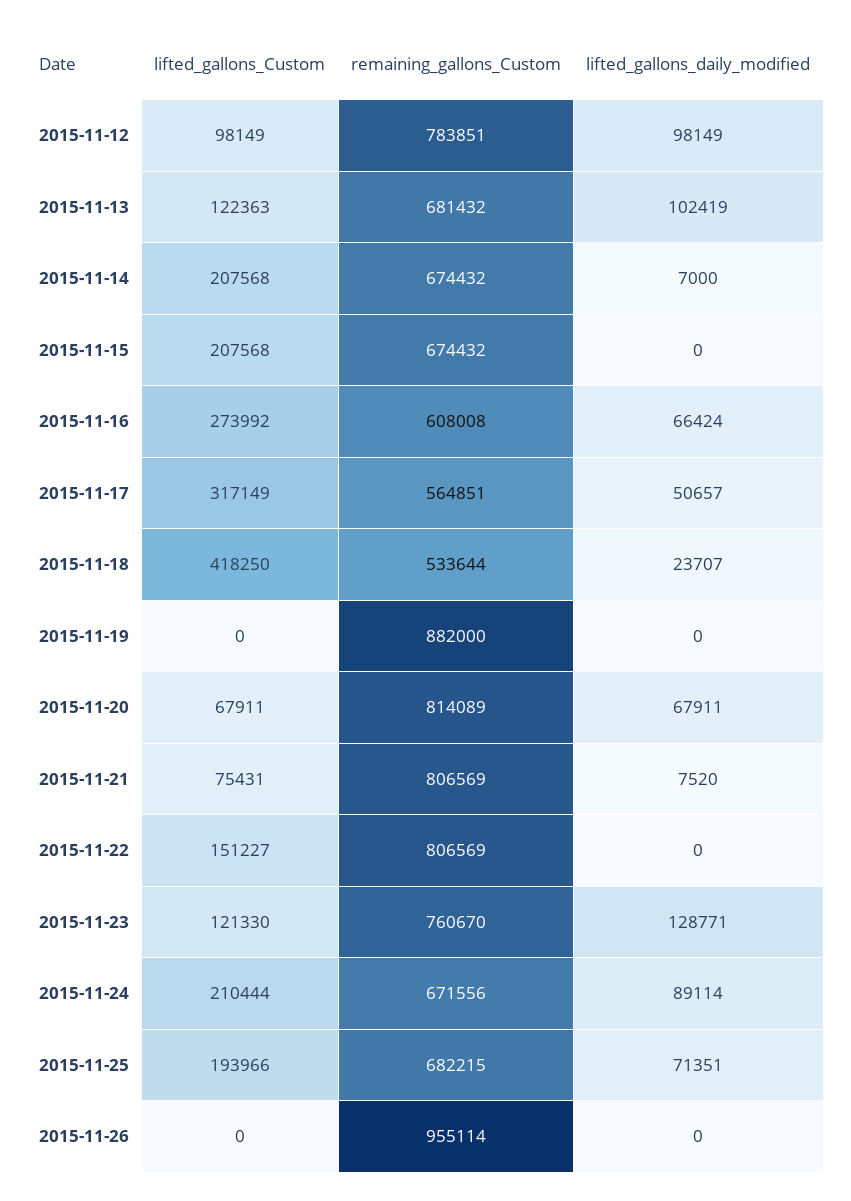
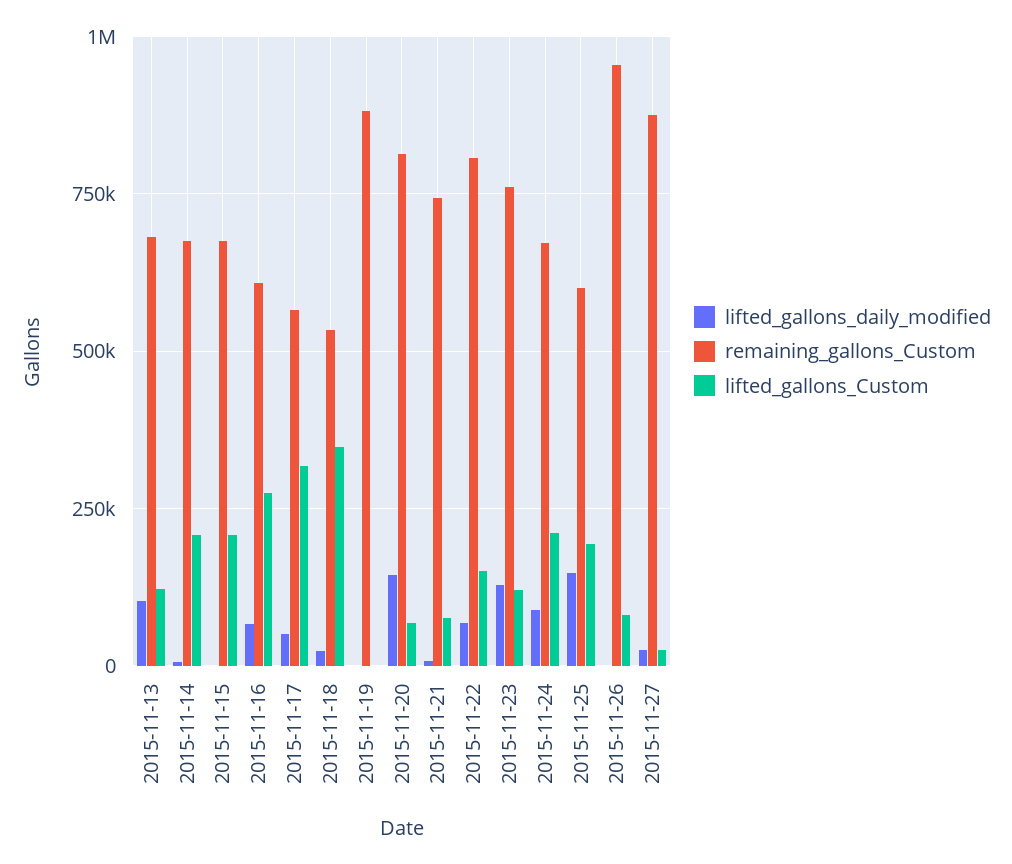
lifted_gallons_Custom, 2015-11-12: 98149 -> none
remaining_gallons_Custom, 2015-11-12: 783851 -> none
lifted_gallons_daily_modified, 2015-11-12: 98149 -> none
lifted_gallons_Custom, 2015-11-18: 418250 -> 350000
lifted_gallons_daily_modified, 2015-11-20: 67911 -> 150000
remaining_gallons_Custom, 2015-11-21: 806569 -> 750000
lifted_gallons_daily_modified, 2015-11-22: 0 -> 75000
remaining_gallons_Custom, 2015-11-25: 682215 -> 600000
lifted_gallons_daily_modified, 2015-11-25: 71351 -> 150000
lifted_gallons_Custom, 2015-11-26: 0 -> 75000
lifted_gallons_daily_modified, 2015-11-27: none -> 25000
remaining_gallons_Custom, 2015-11-27: none -> 875000
lifted_gallons_Custom, 2015-11-27: none -> 25000

